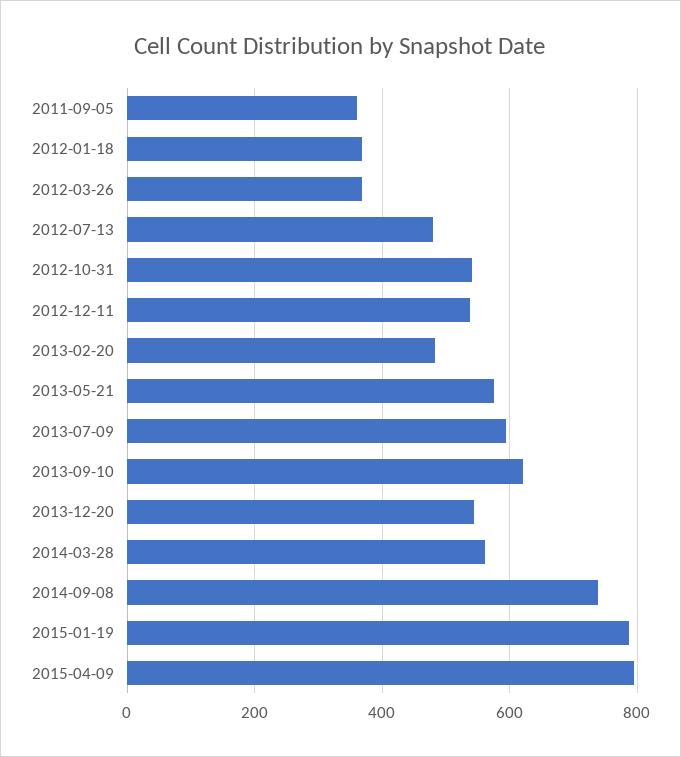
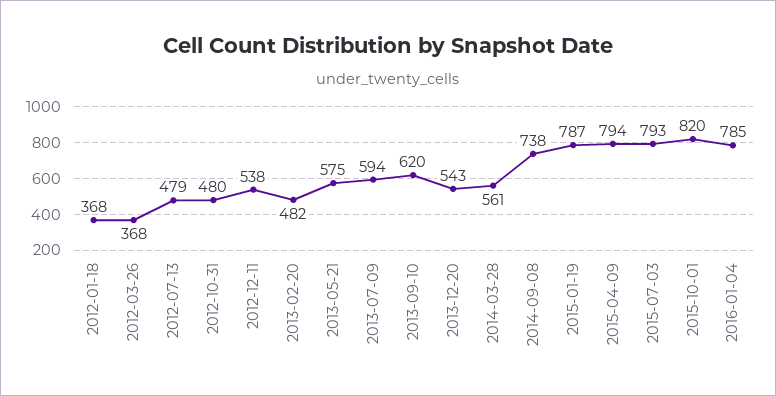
2011-09-05: 360 -> none
2012-10-31: 540 -> 480
2015-07-03: none -> 793
2015-10-01: none -> 820
2016-01-04: none -> 785

